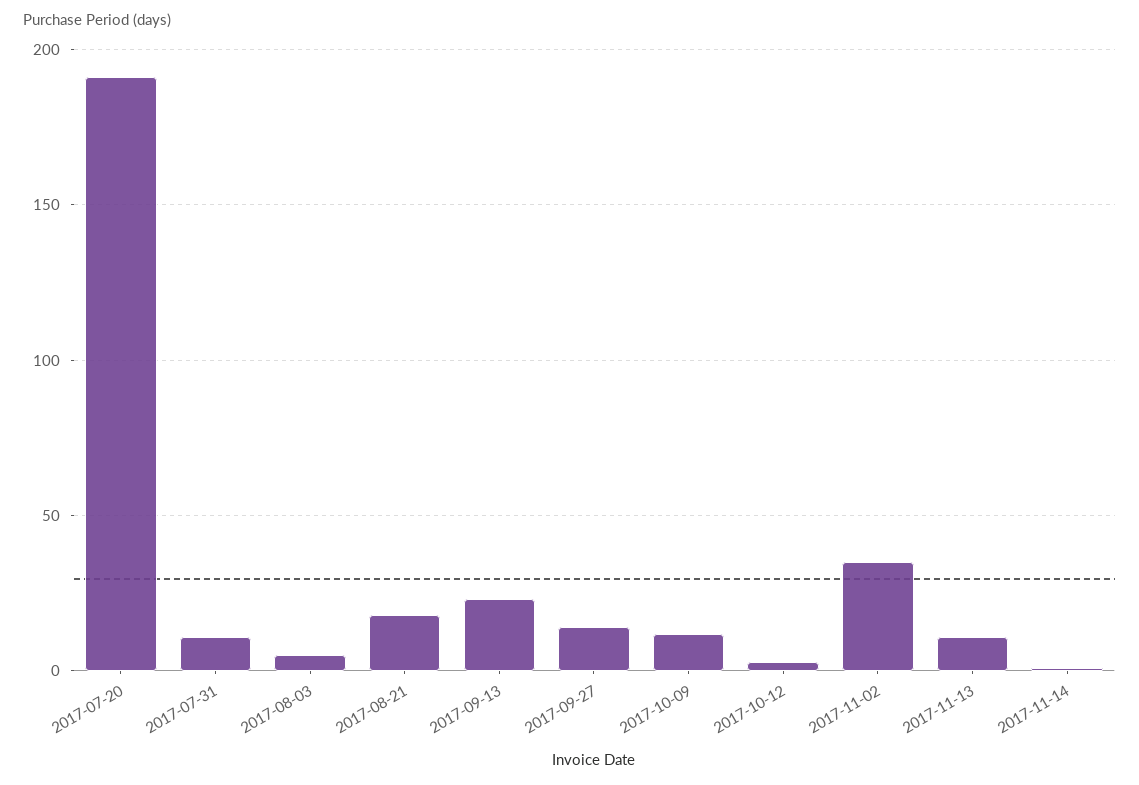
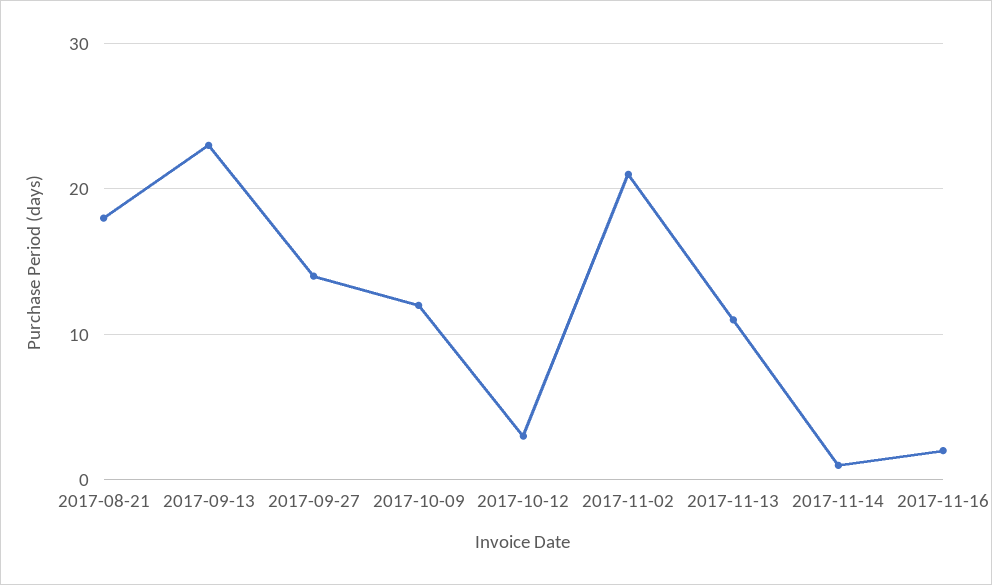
2017-07-20: 190 -> none
2017-07-31: 10 -> none
2017-08-03: 5 -> none
2017-11-02: 35 -> 21
2017-11-16: none -> 2

